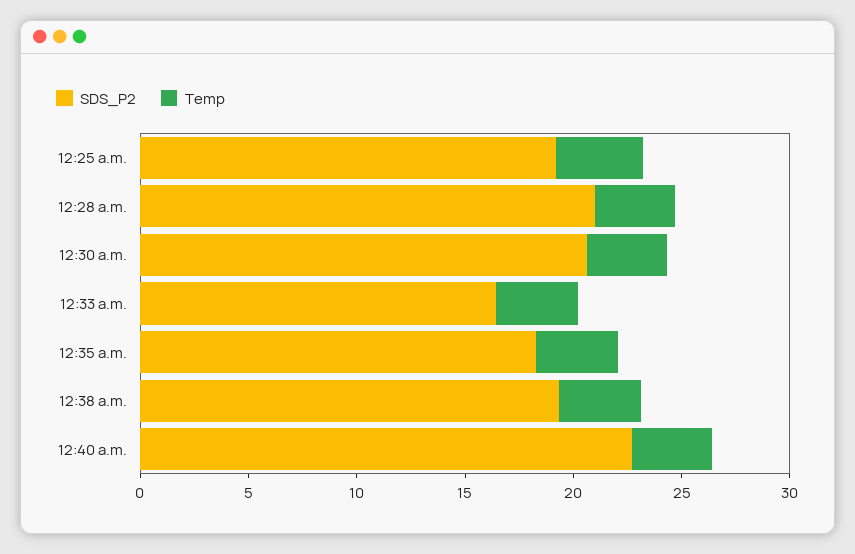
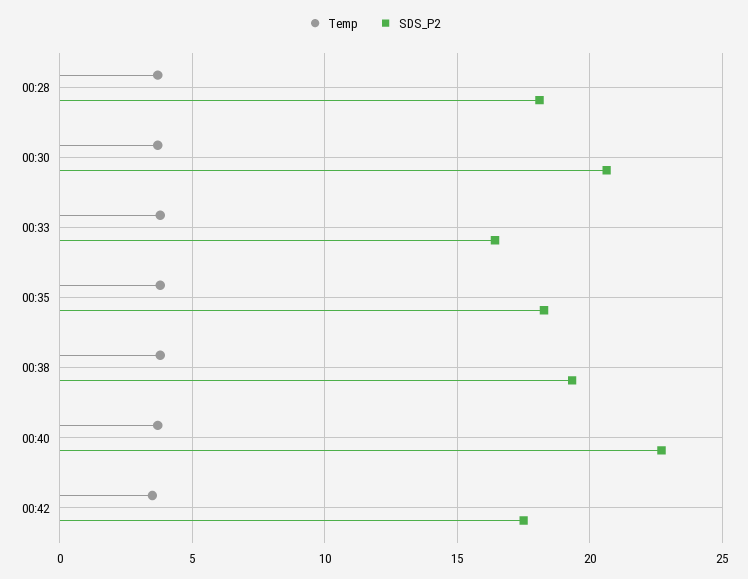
SDS_P2, 12:25 a.m.: 19 -> none
Temp, 12:25 a.m.: 4 -> none
SDS_P2, 12:28 a.m.: 21 -> 18
Temp, 00:42: none -> 3.5
SDS_P2, 00:42: none -> 17.5

